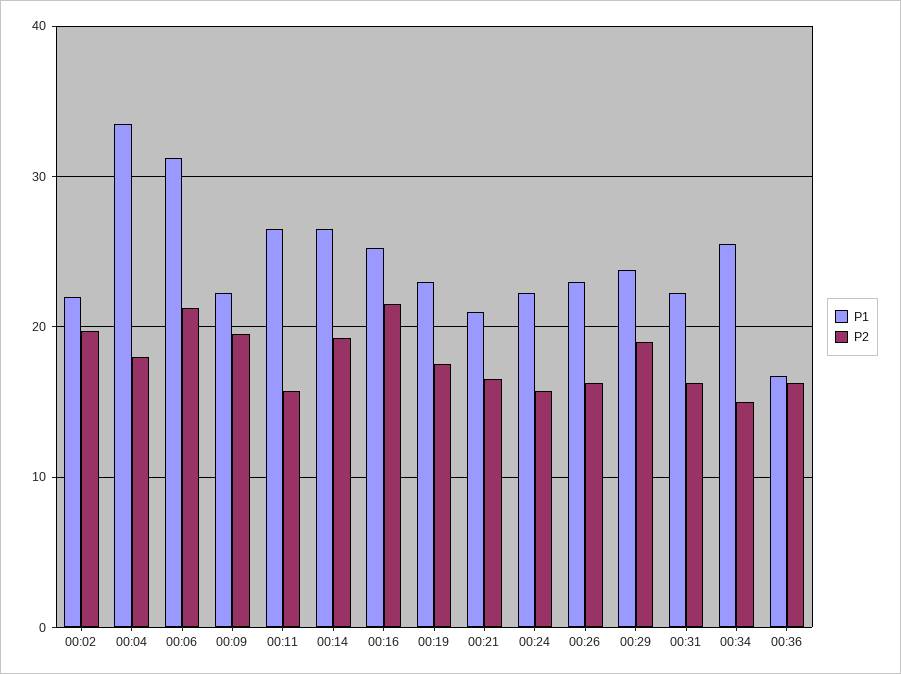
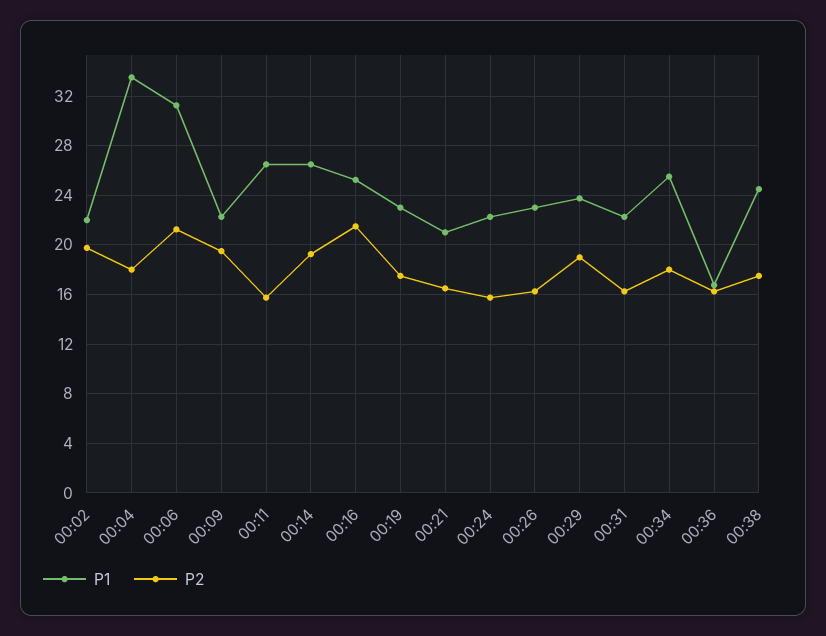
P2, 00:34: 15 -> 18
P1, 00:38: none -> 24.5
P2, 00:38: none -> 17.5

